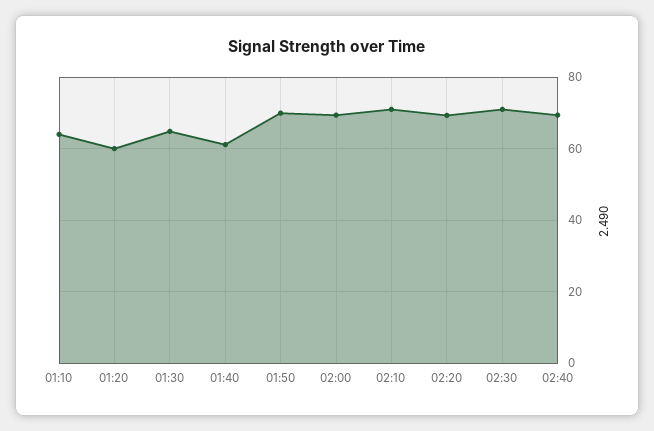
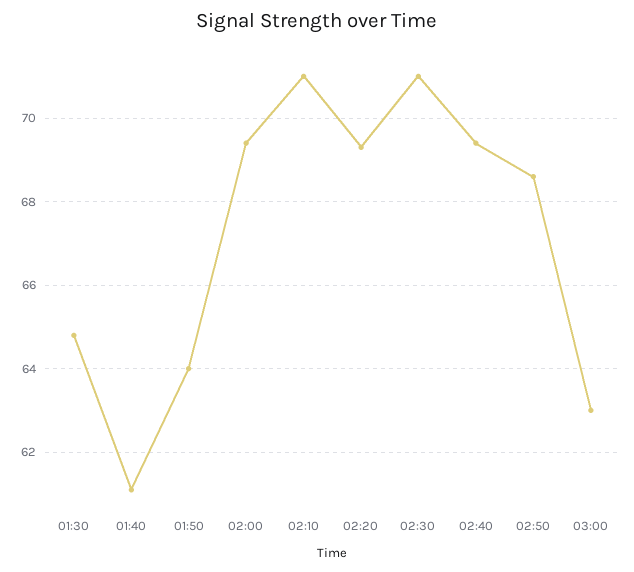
01:10: 64 -> none
01:20: 60 -> none
01:50: 70 -> 64
02:50: none -> 68.5
03:00: none -> 63

